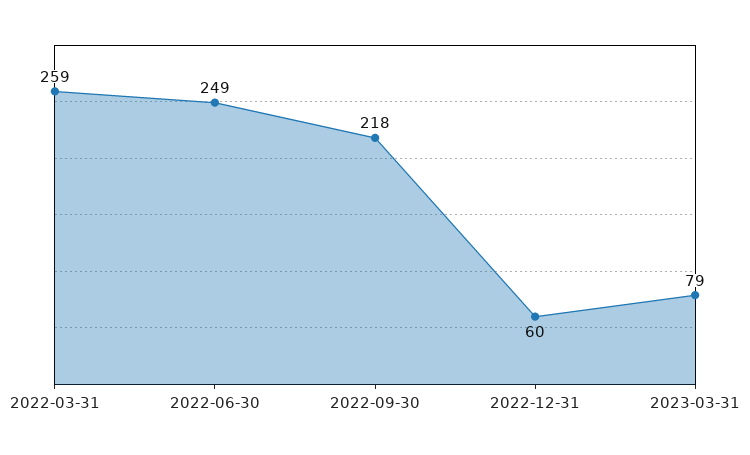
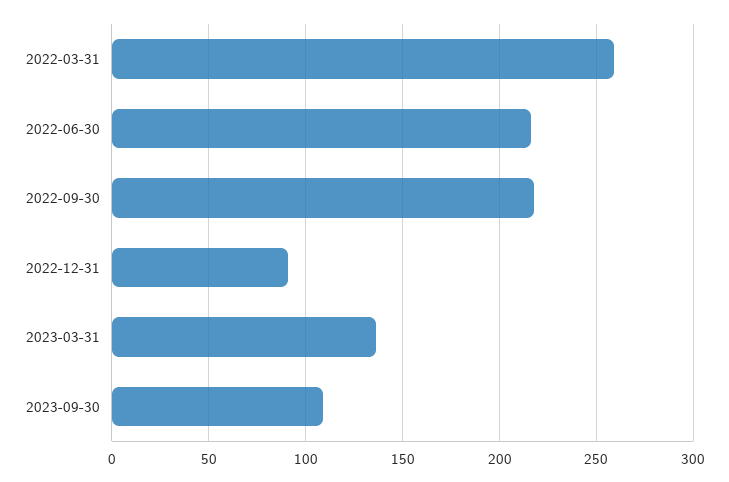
2022-06-30: 249 -> 215
2022-12-31: 60 -> 90
2023-03-31: 79 -> 135
2023-09-30: none -> 110

